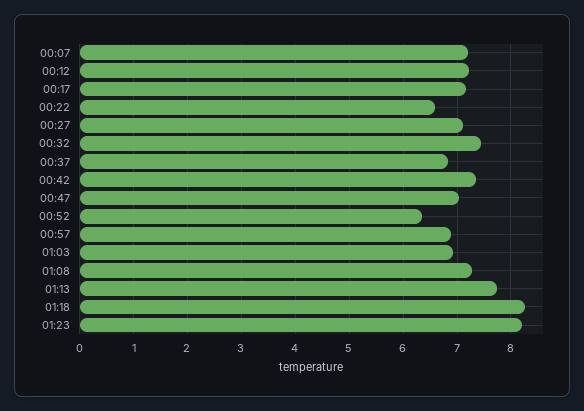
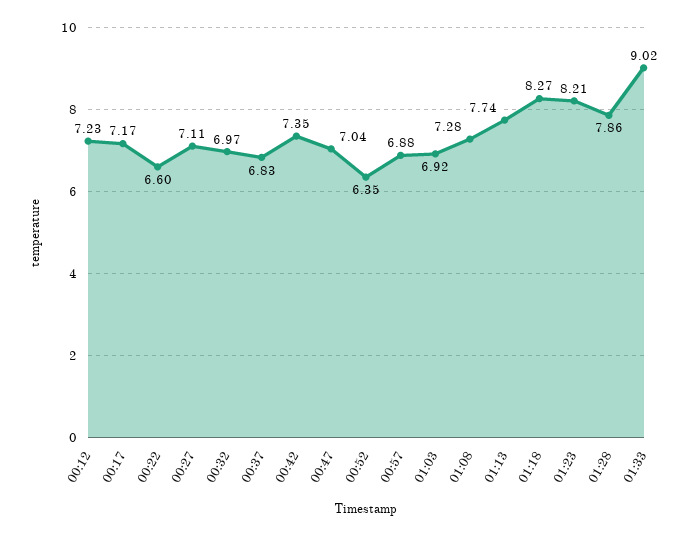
00:07: 7.2 -> none
00:32: 7.4 -> 6.97
01:28: none -> 7.86
01:33: none -> 9.02

